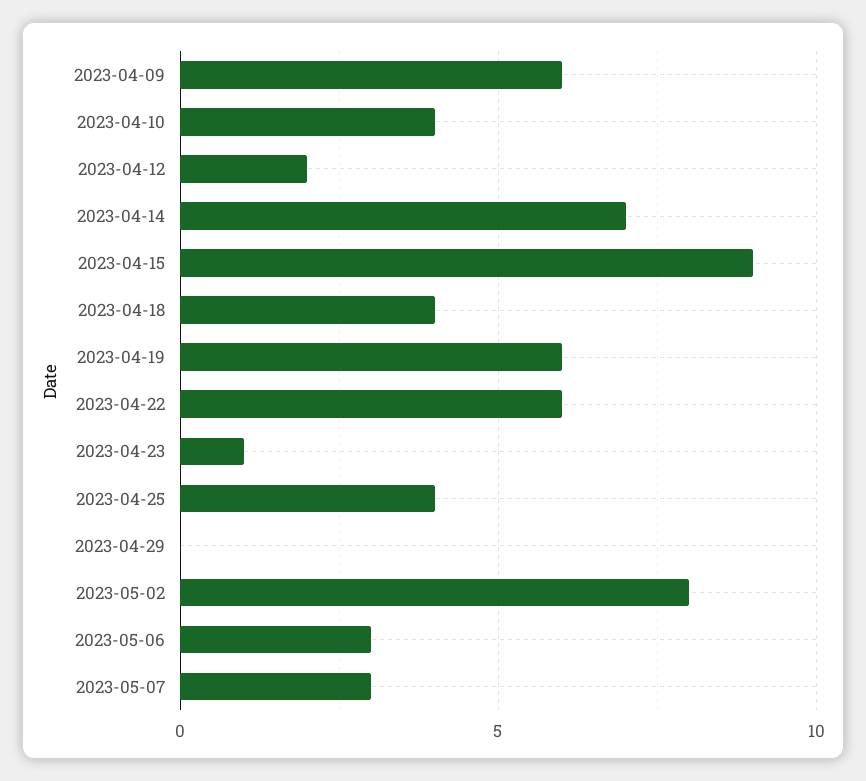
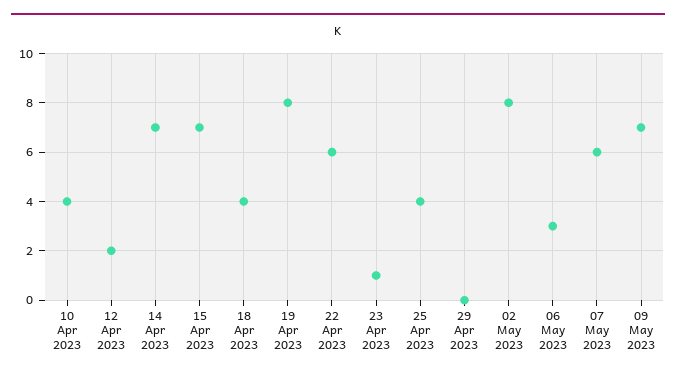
2023-04-09: 6 -> none
2023-04-15: 9 -> 7
2023-04-19: 6 -> 8
2023-05-07: 3 -> 6
09 May 2023: none -> 7

